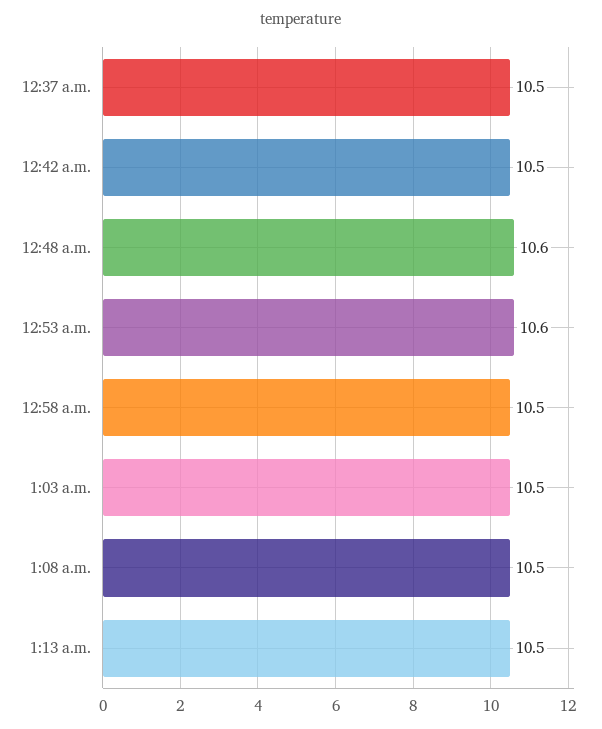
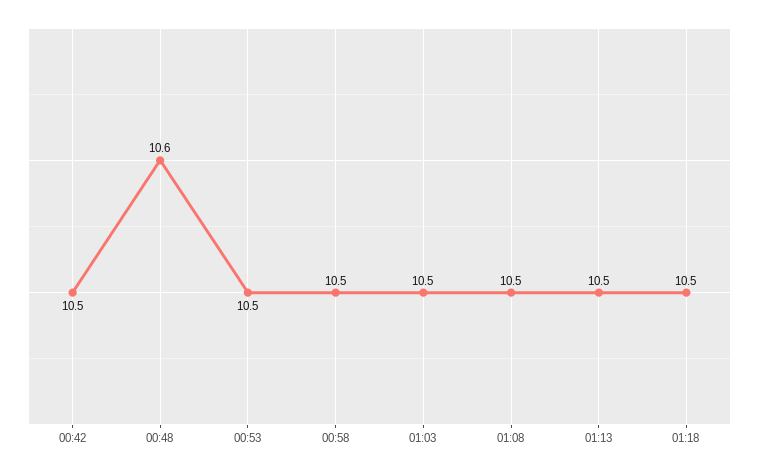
12:37 a.m.: 10.5 -> none
12:53 a.m.: 10.6 -> 10.5
01:18: none -> 10.5

